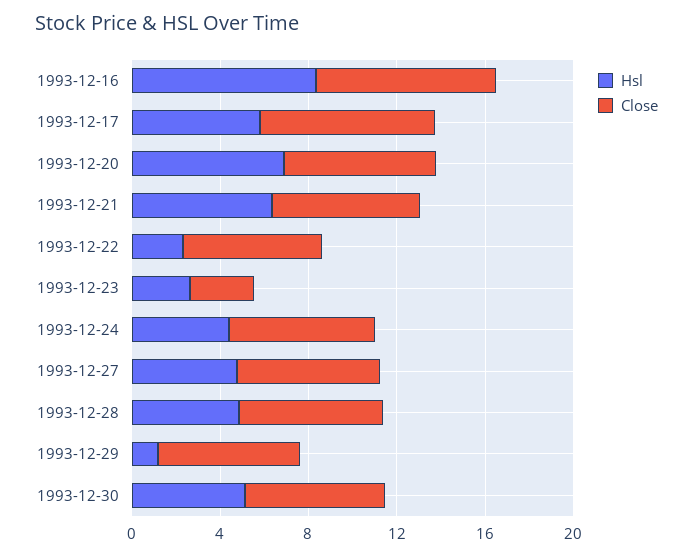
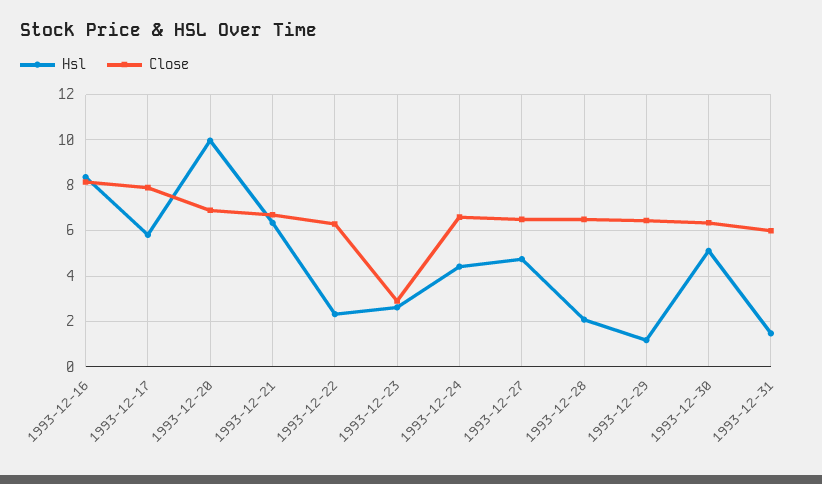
Hsl, 1993-12-20: 7 -> 10
Hsl, 1993-12-28: 5 -> 2
Hsl, 1993-12-31: none -> 1.5
Close, 1993-12-31: none -> 6

